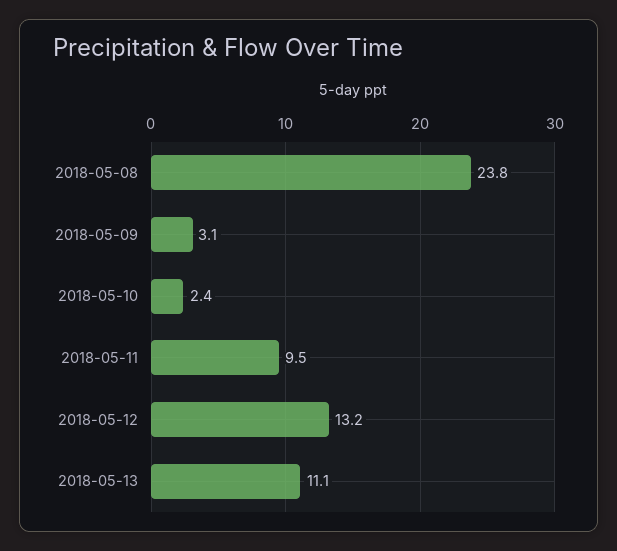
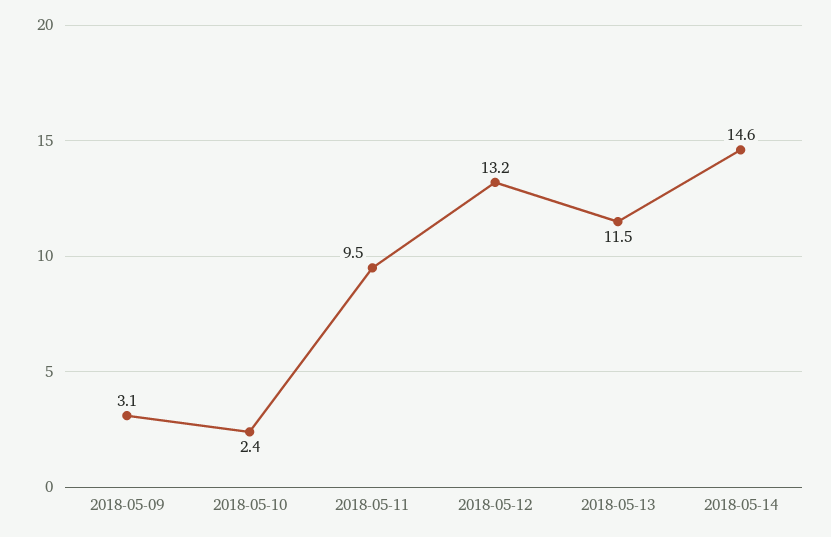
2018-05-08: 23.8 -> none
2018-05-13: 11.1 -> 11.5
2018-05-14: none -> 14.6

